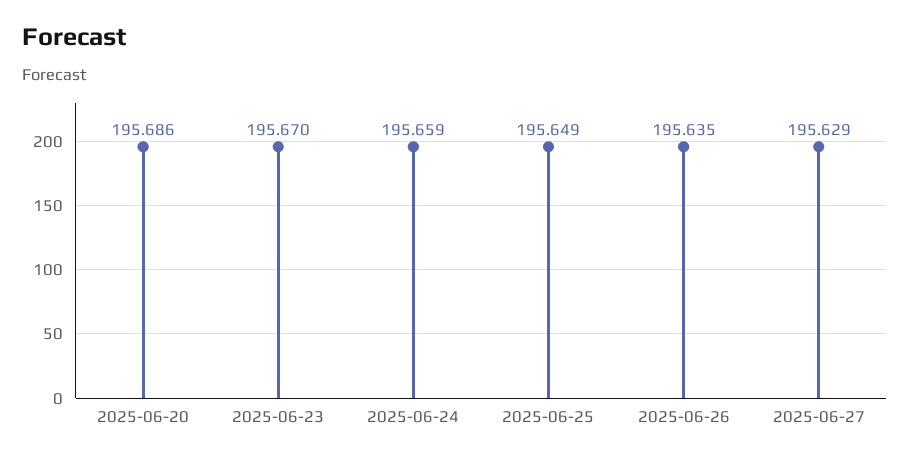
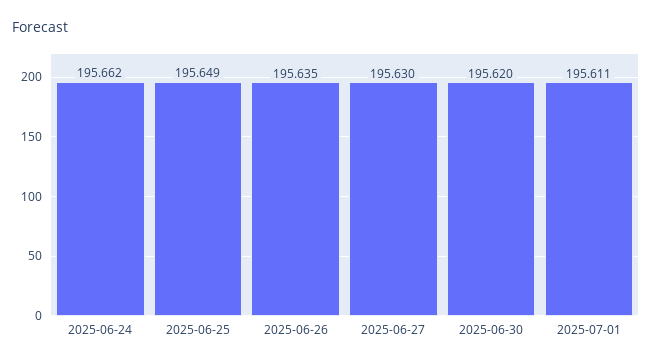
2025-06-20: 195.686 -> none
2025-06-23: 195.67 -> none
2025-06-24: 195.659 -> 195.662
2025-06-27: 195.629 -> 195.63
2025-06-30: none -> 195.62
2025-07-01: none -> 195.611

